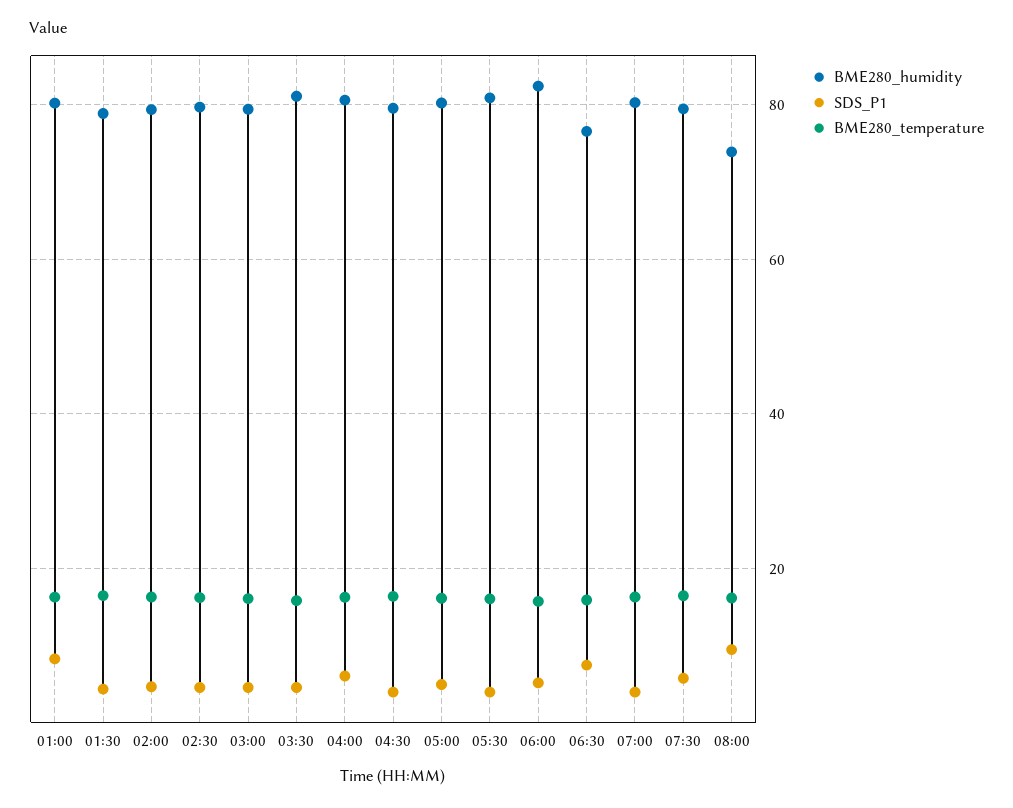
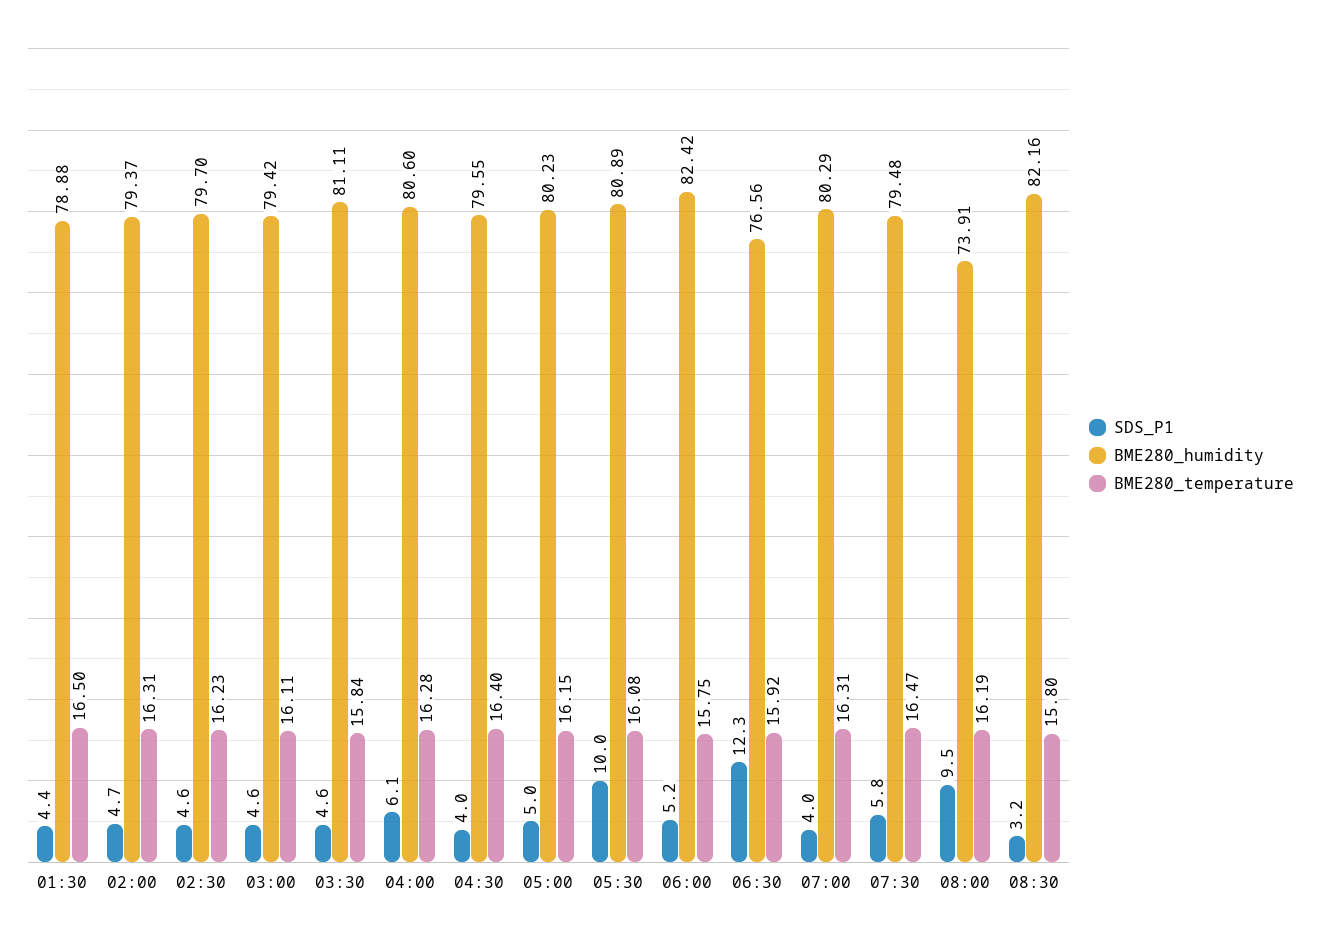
BME280_humidity, 01:00: 80 -> none
SDS_P1, 01:00: 8 -> none
BME280_temperature, 01:00: 16 -> none
SDS_P1, 05:30: 4 -> 10
SDS_P1, 06:30: 8 -> 12.3
SDS_P1, 08:30: none -> 3.2
BME280_humidity, 08:30: none -> 82.16
BME280_temperature, 08:30: none -> 15.8

